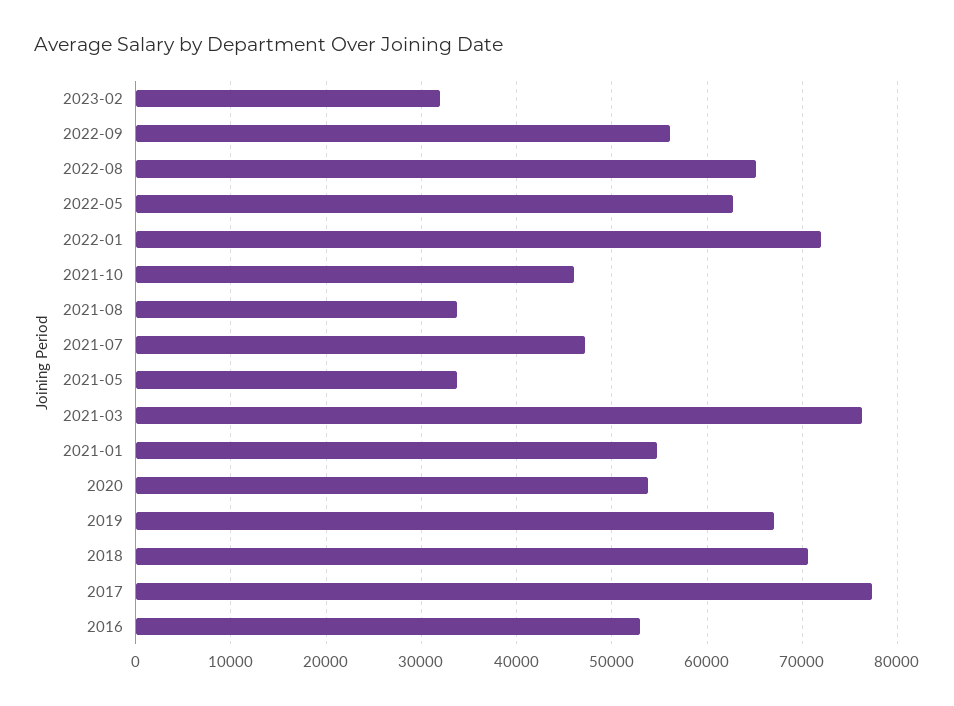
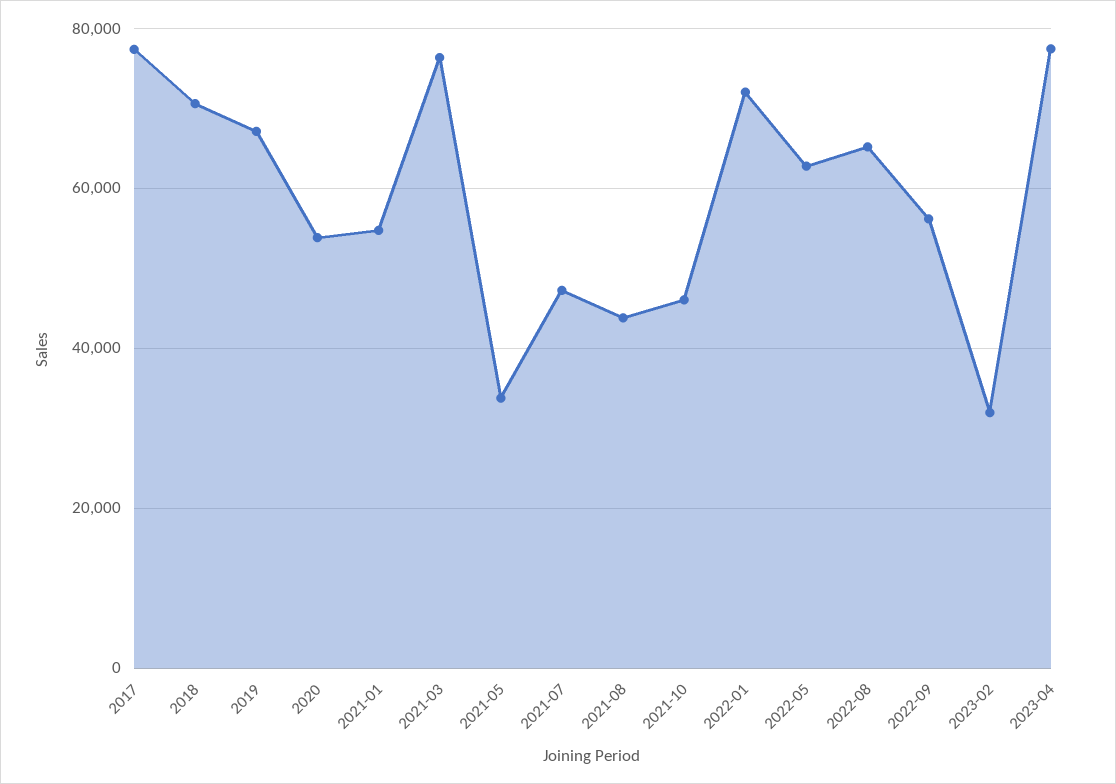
2021-08: 34000 -> 44000
2016: 53000 -> none
2023-04: none -> 78000

